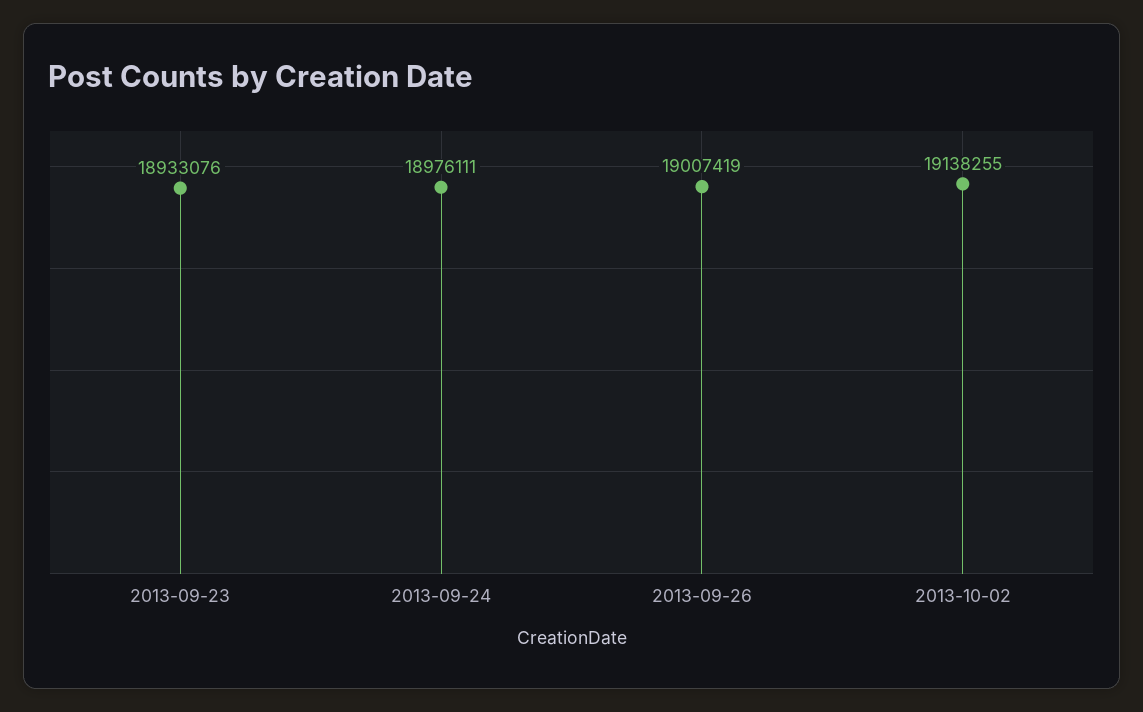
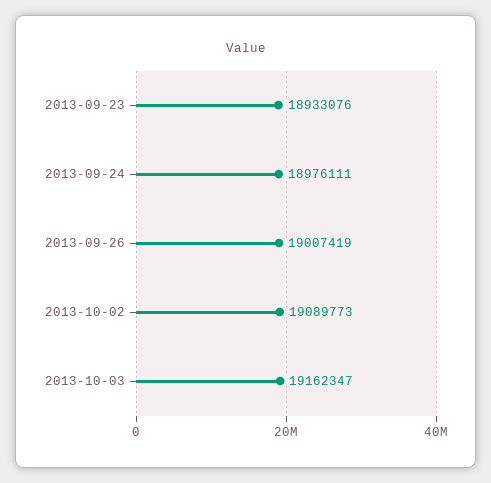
2013-10-02: 19138255 -> 19089773
2013-10-03: none -> 19162347

